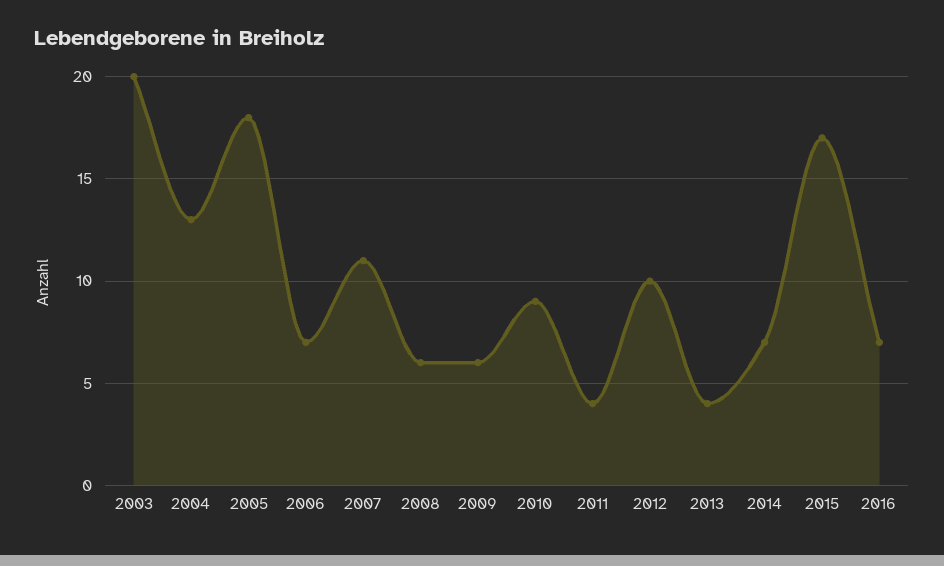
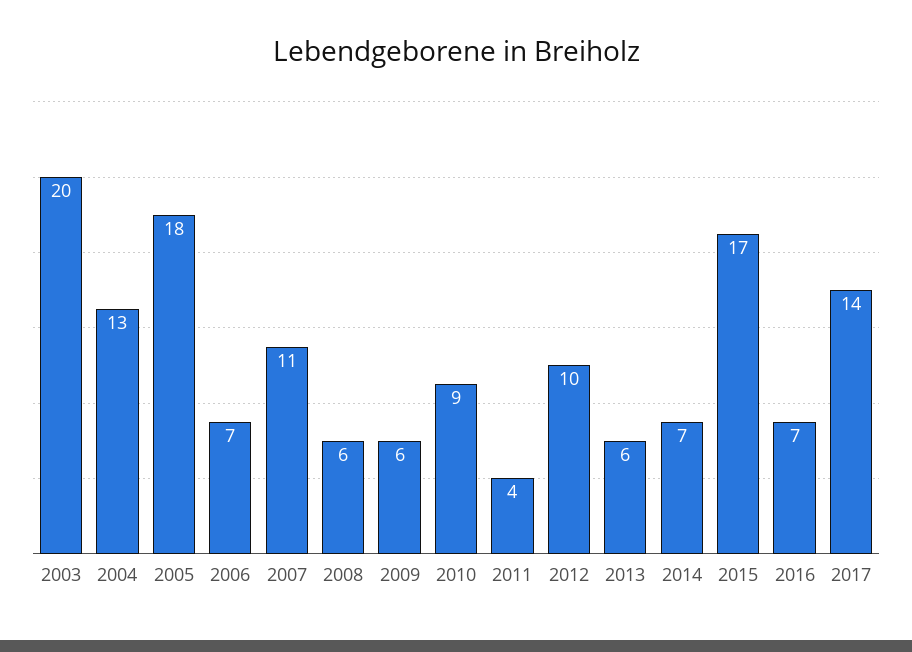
2013: 4 -> 6
2017: none -> 14

